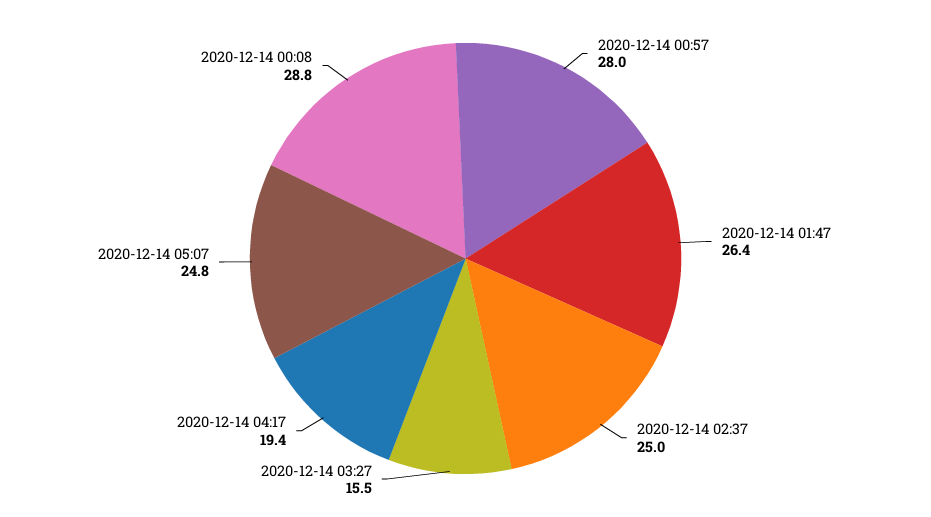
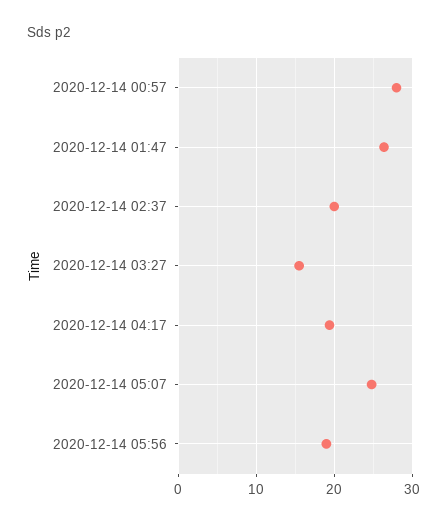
2020-12-14 02:37: 25 -> 20
2020-12-14 00:08: 28.8 -> none
2020-12-14 05:56: none -> 19

